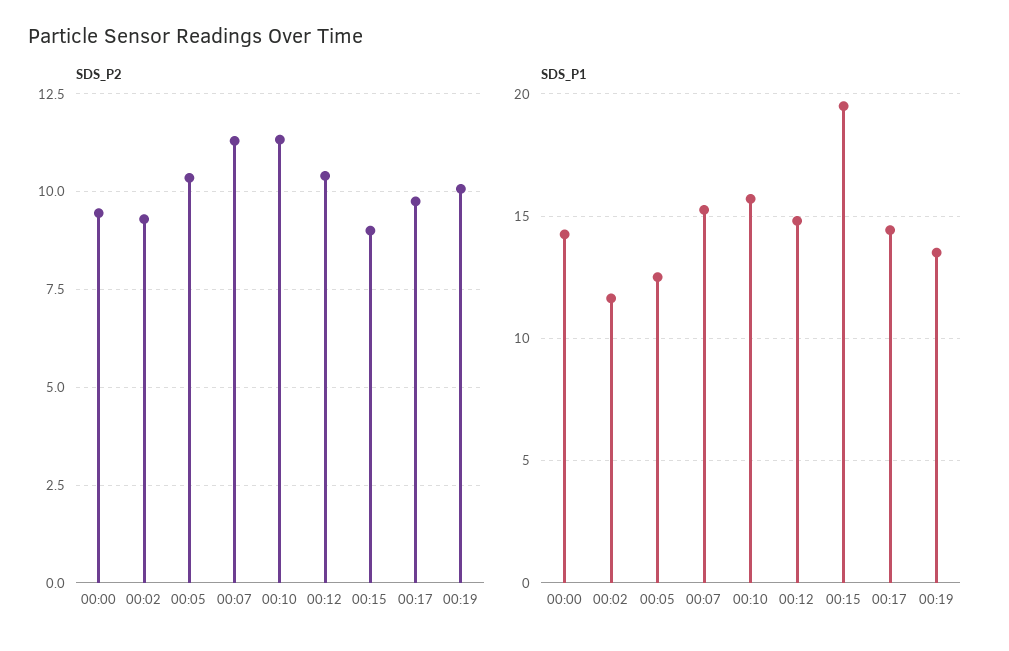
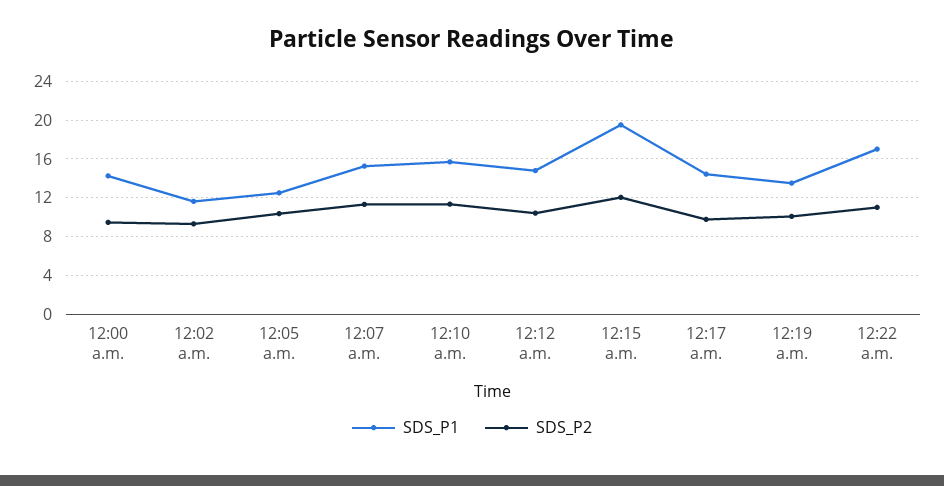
SDS_P2, 00:15: 9 -> 12
SDS_P1, 12:22 a.m.: none -> 17
SDS_P2, 12:22 a.m.: none -> 11

